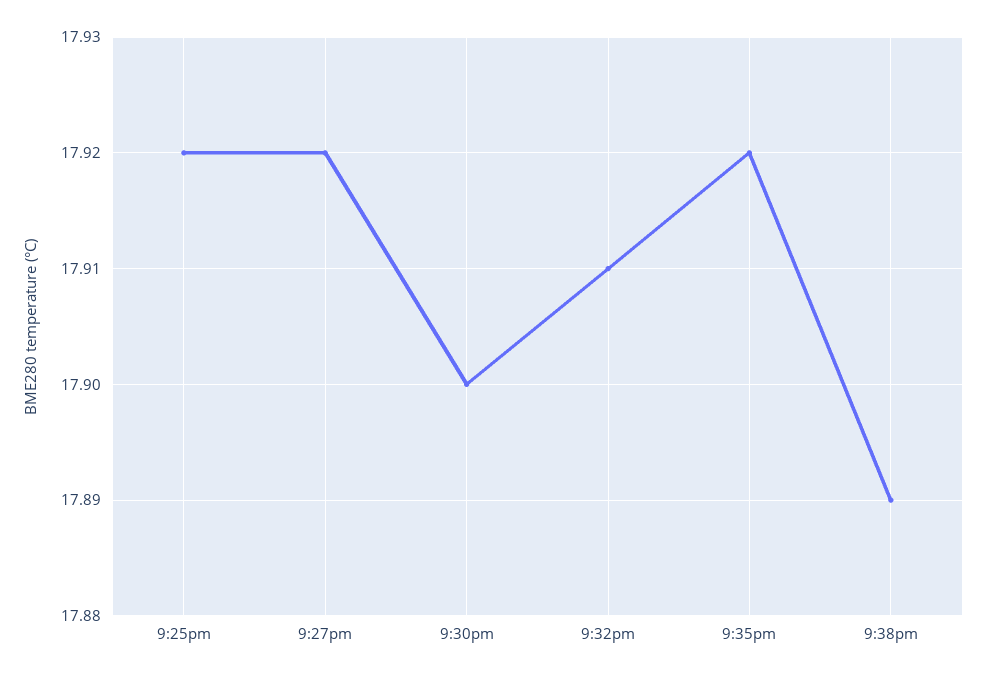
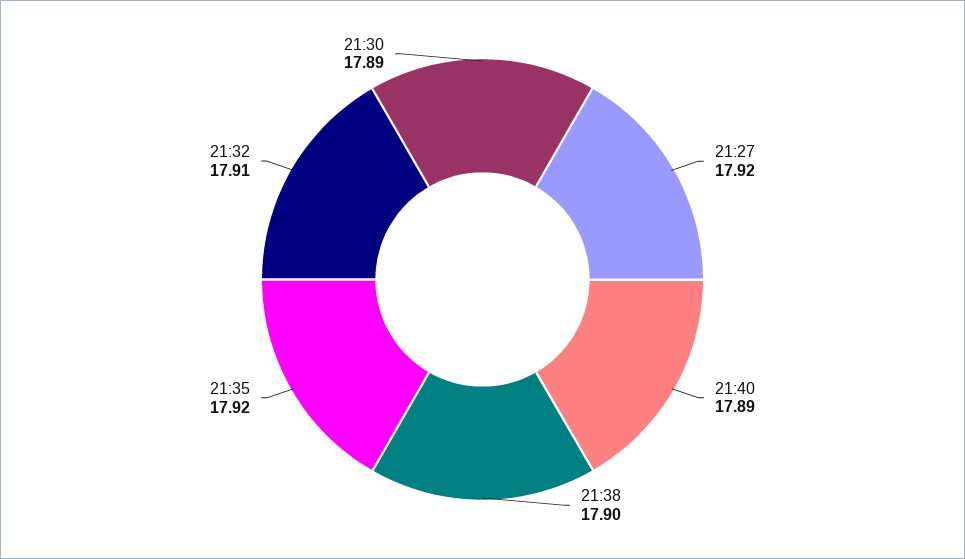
9:25pm: 17.92 -> none
9:30pm: 17.9 -> 17.89
9:38pm: 17.89 -> 17.9
21:40: none -> 17.89

